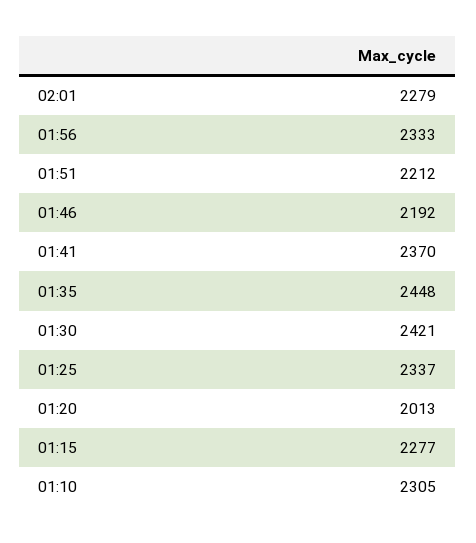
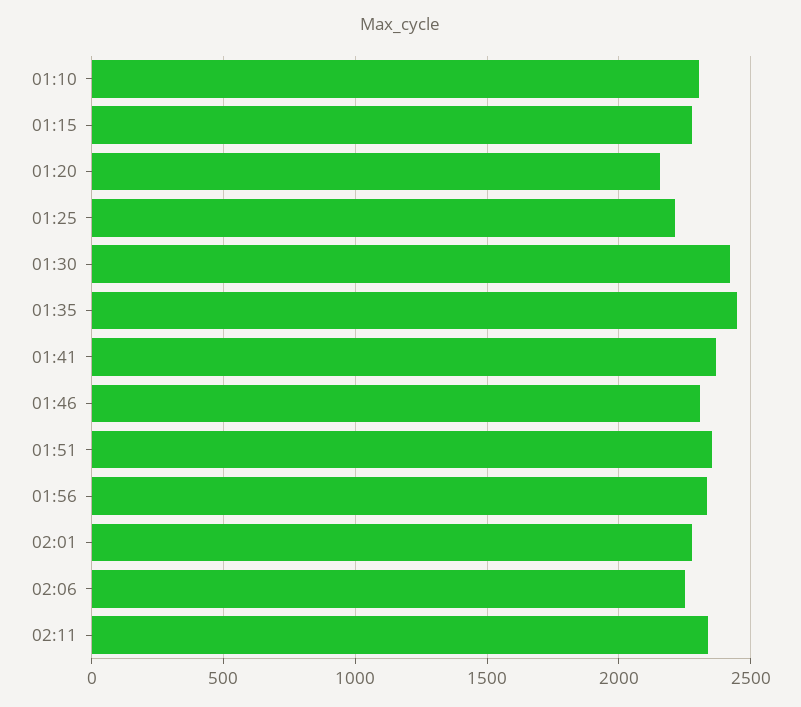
01:51: 2212 -> 2350
01:46: 2192 -> 2300
01:25: 2337 -> 2200
01:20: 2013 -> 2150
02:06: none -> 2250
02:11: none -> 2350

